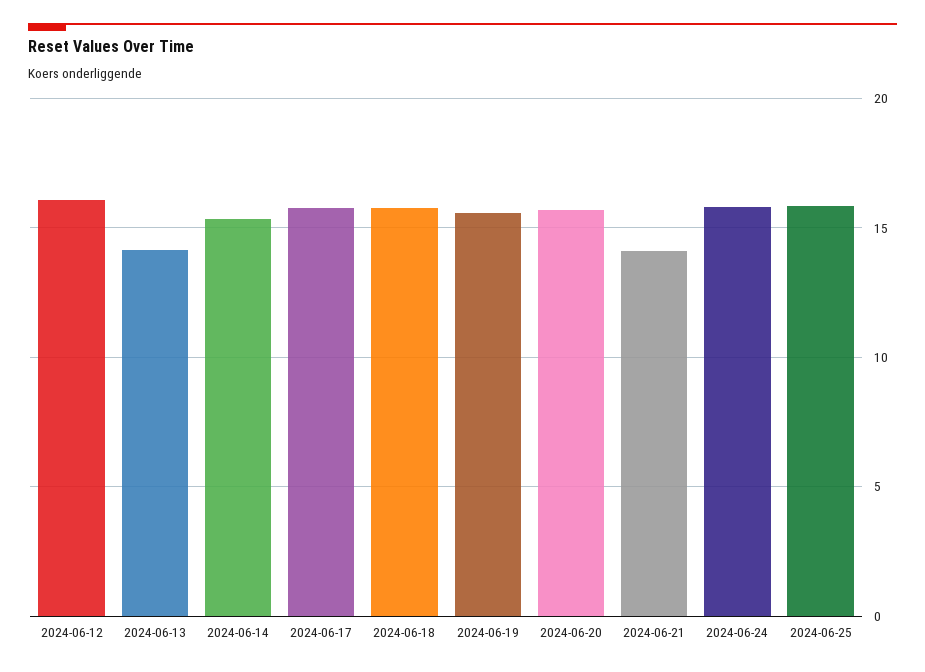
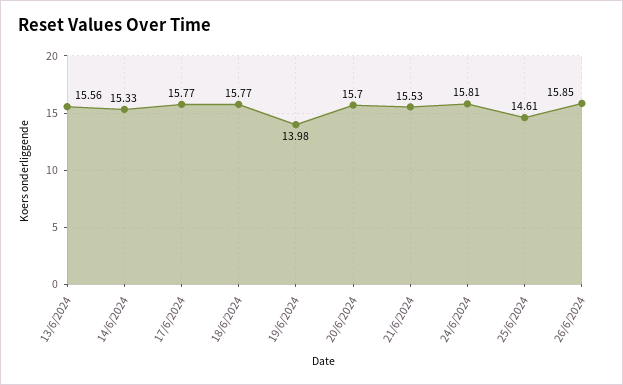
2024-06-12: 16 -> none
2024-06-13: 14 -> 15.56
2024-06-19: 15.5 -> 13.98
2024-06-21: 14 -> 15.53
2024-06-25: 16 -> 14.61
26/6/2024: none -> 15.85

